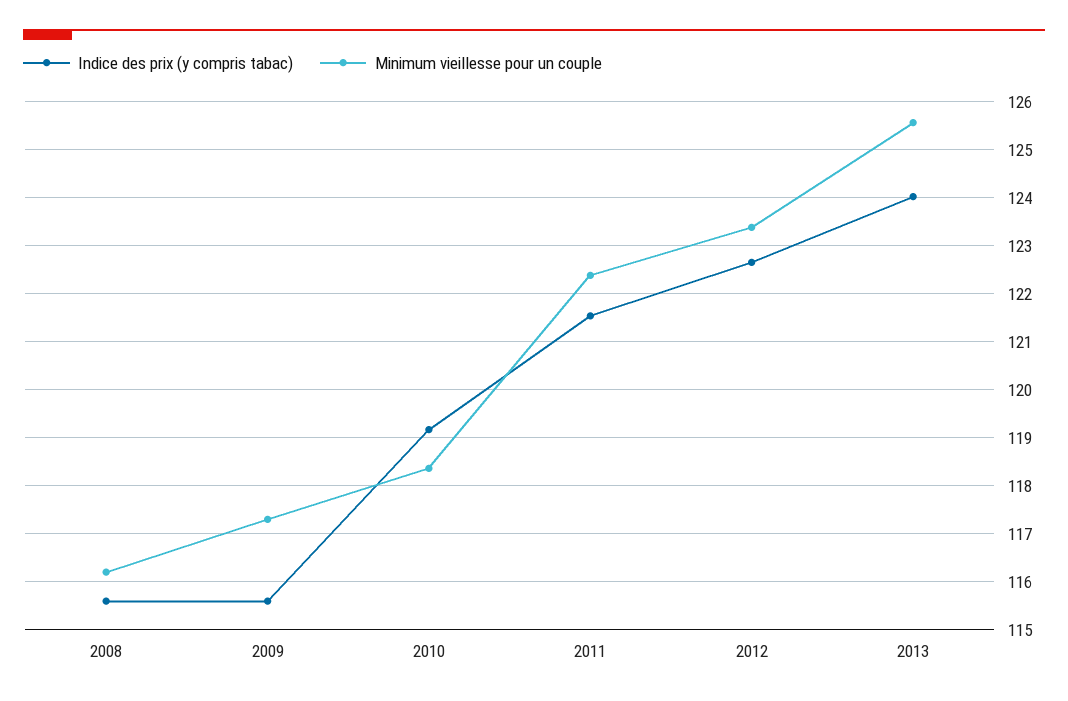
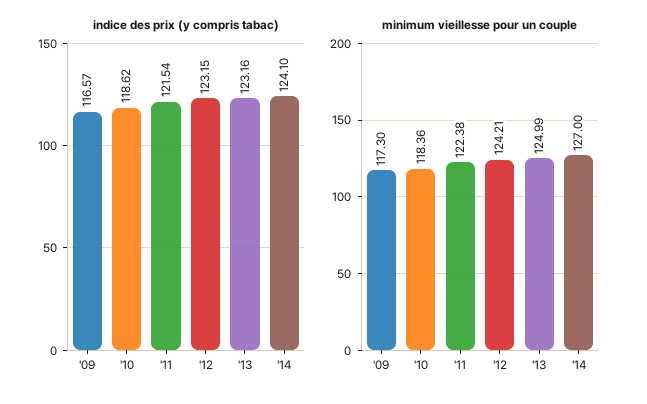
Indice des prix (y compris tabac), 2008: 115.6 -> none
Minimum vieillesse pour un couple, 2008: 116.2 -> none
Indice des prix (y compris tabac), 2009: 115.6 -> 116.57
Indice des prix (y compris tabac), 2010: 119.2 -> 118.62
Indice des prix (y compris tabac), 2012: 122.6 -> 123.15
Minimum vieillesse pour un couple, 2012: 123.4 -> 124.21
Indice des prix (y compris tabac), 2013: 124 -> 123.16
Minimum vieillesse pour un couple, 2013: 125.6 -> 124.99
Indice des prix (y compris tabac), '14: none -> 124.1
Minimum vieillesse pour un couple, '14: none -> 127

